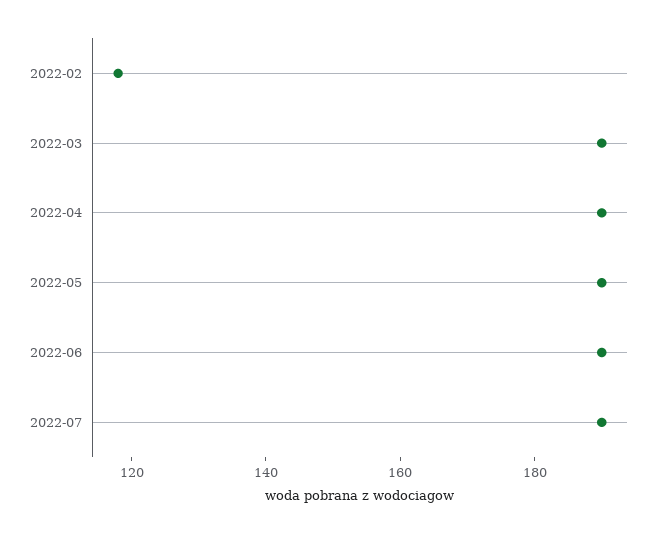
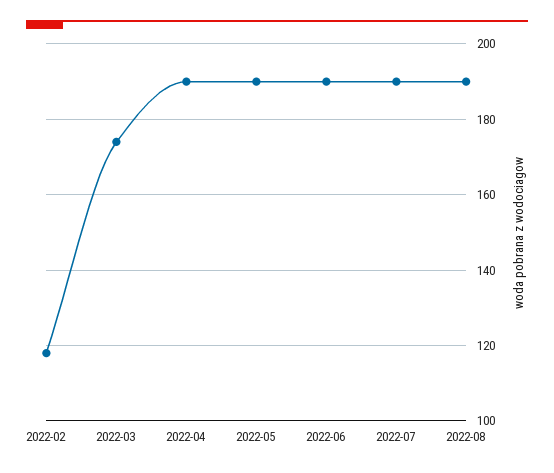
2022-03: 190 -> 175
2022-08: none -> 190

